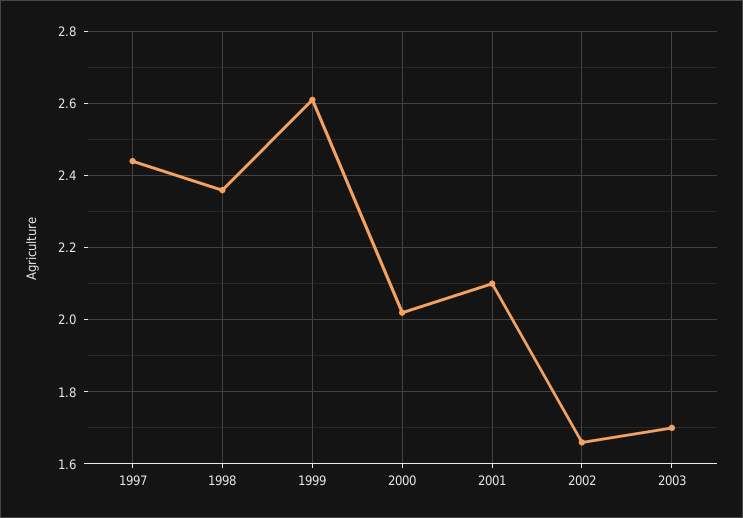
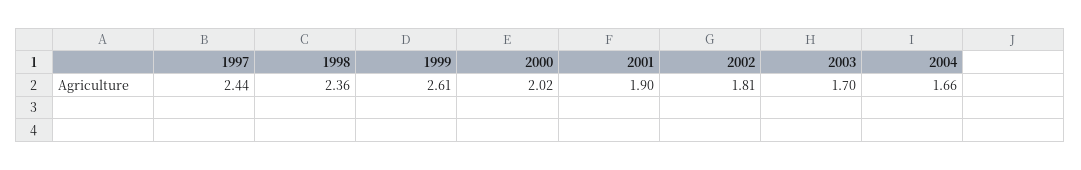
2001: 2.1 -> 1.9
2002: 1.65 -> 1.81
2004: none -> 1.66

